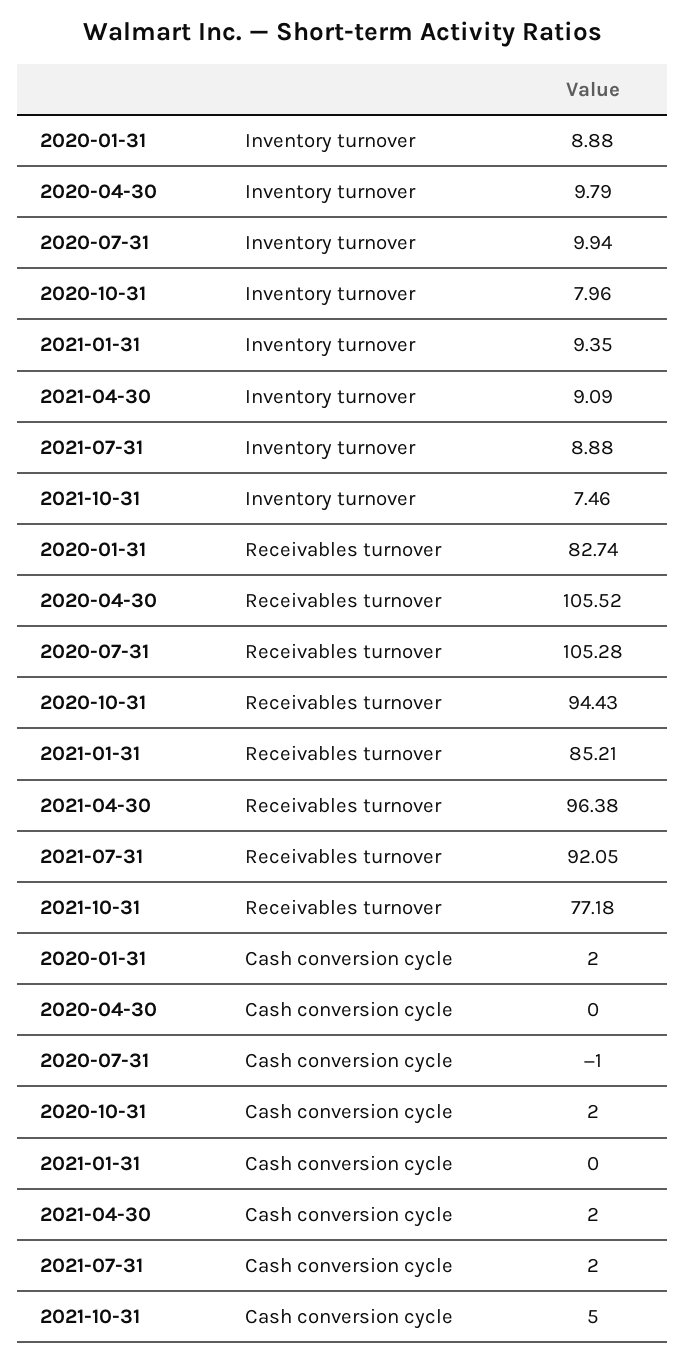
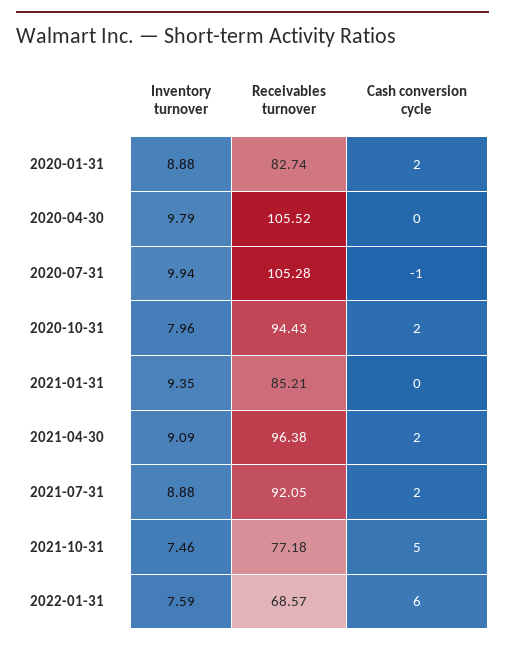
2022-01-31, Inventory turnover: none -> 7.59
2022-01-31, Receivables turnover: none -> 68.57
2022-01-31, Cash conversion cycle: none -> 6

